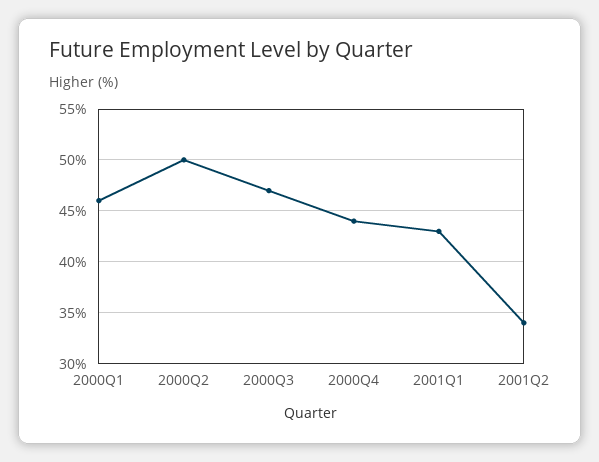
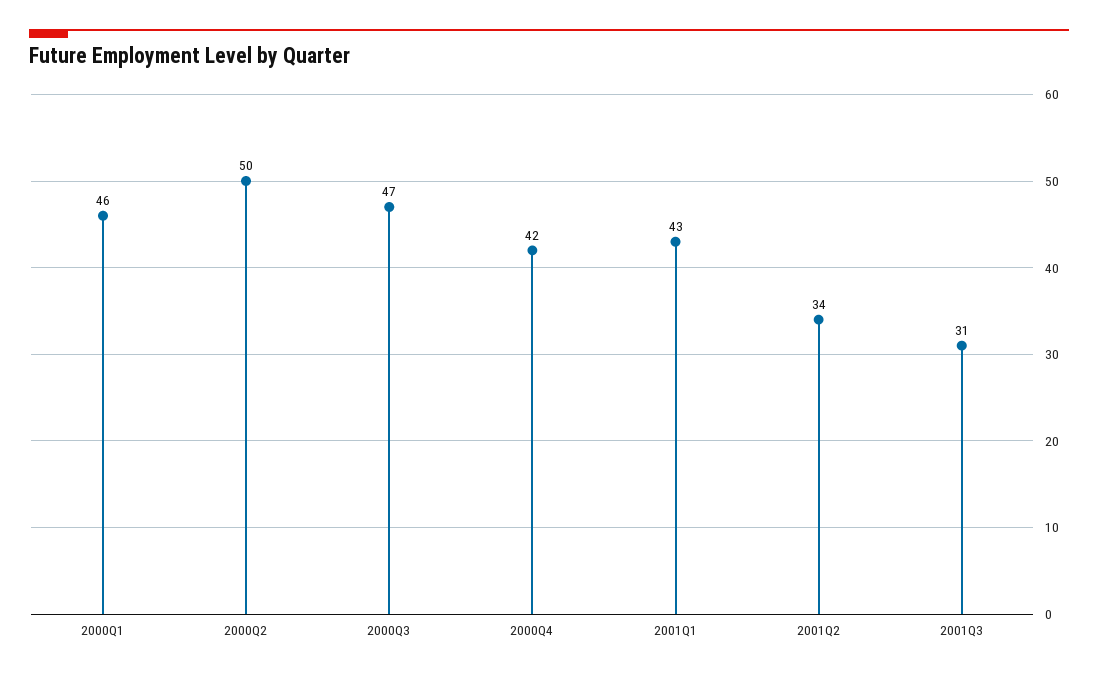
2000Q4: 44 -> 42
2001Q3: none -> 31

